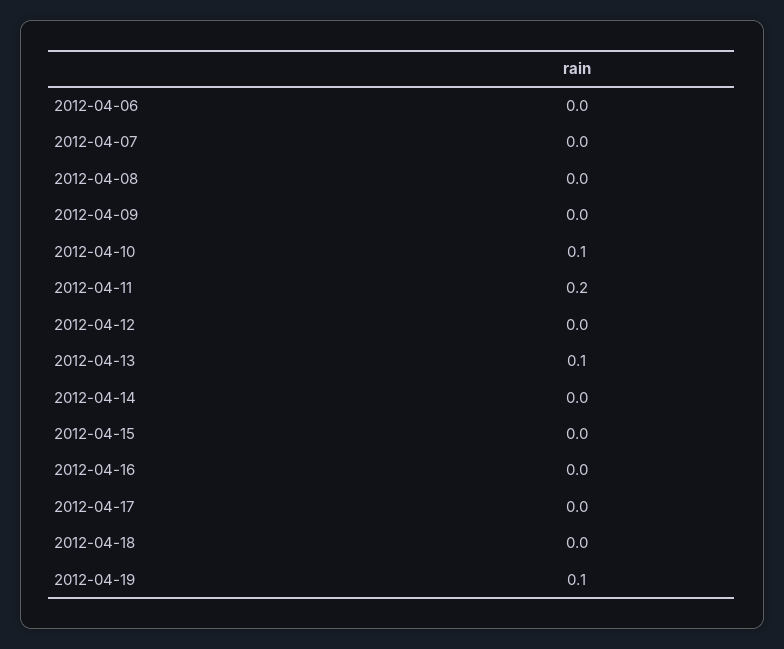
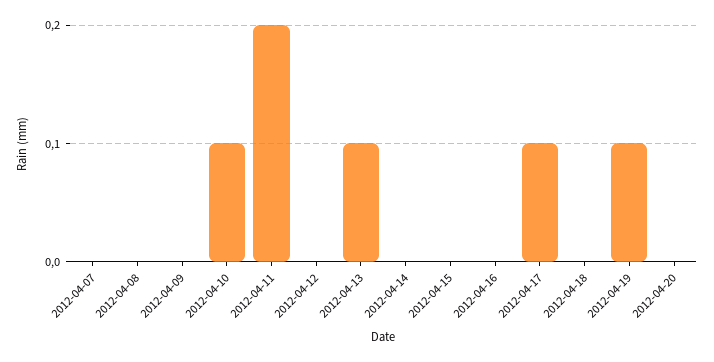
2012-04-06: 0 -> none
2012-04-17: 0 -> 0.1
2012-04-20: none -> 0

